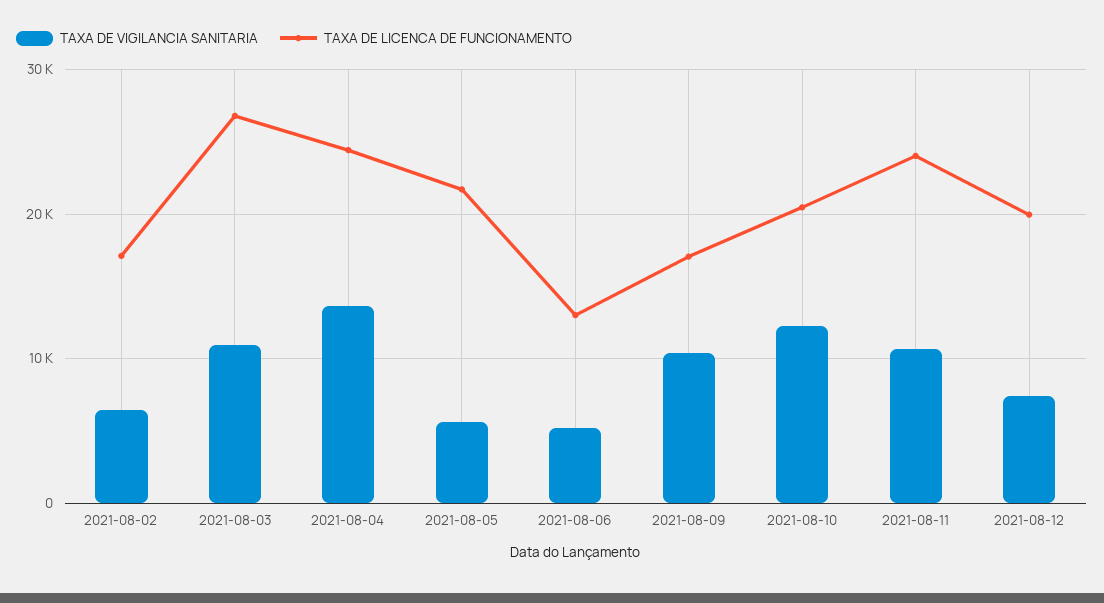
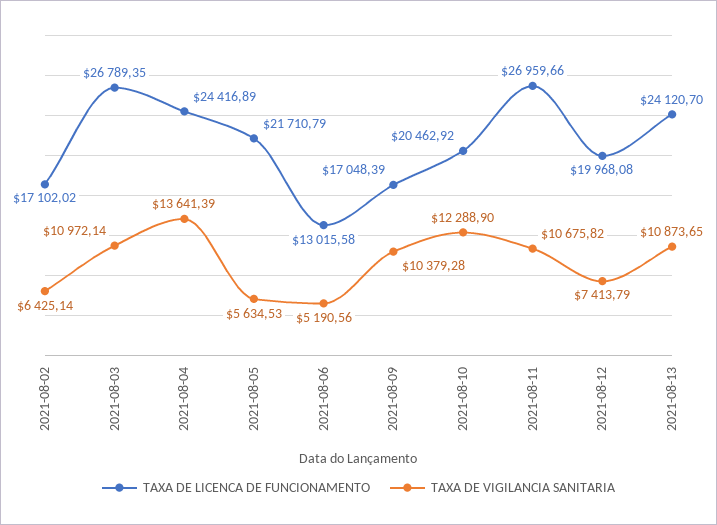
TAXA DE LICENCA DE FUNCIONAMENTO, 2021-08-11: 24000 -> 26959.66
TAXA DE LICENCA DE FUNCIONAMENTO, 2021-08-13: none -> 24120.7
TAXA DE VIGILANCIA SANITARIA, 2021-08-13: none -> 10873.65

